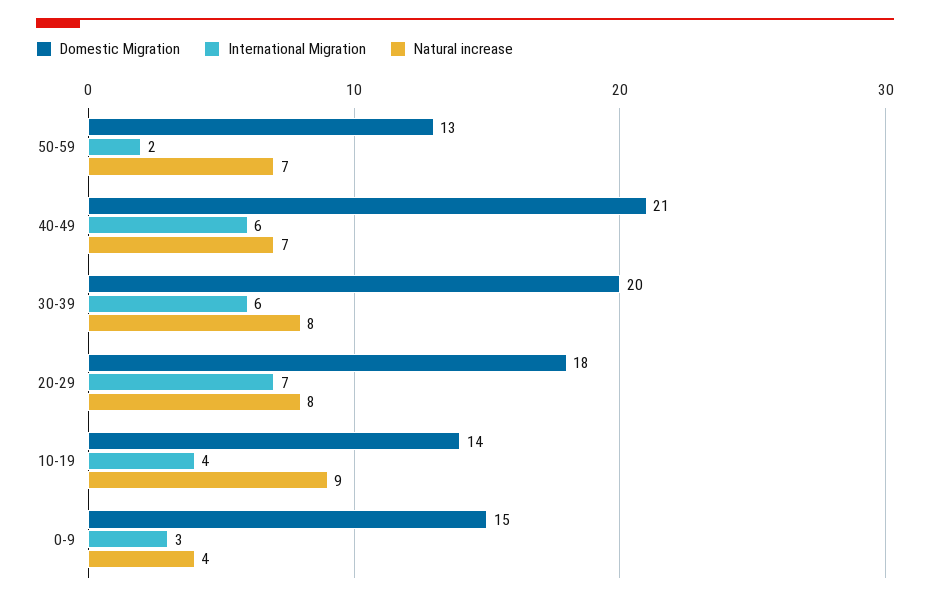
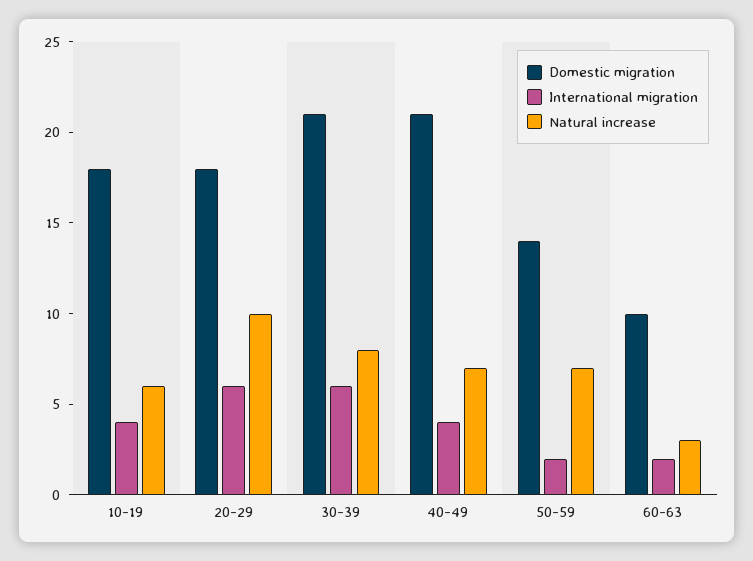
Domestic Migration, 50-59: 13 -> 14
International Migration, 40-49: 6 -> 4
Domestic Migration, 30-39: 20 -> 21
International Migration, 20-29: 7 -> 6
Natural increase, 20-29: 8 -> 10
Domestic Migration, 10-19: 14 -> 18
Natural increase, 10-19: 9 -> 6
Domestic Migration, 0-9: 15 -> none
International Migration, 0-9: 3 -> none
Natural increase, 0-9: 4 -> none
Domestic Migration, 60-63: none -> 10
International Migration, 60-63: none -> 2
Natural increase, 60-63: none -> 3

